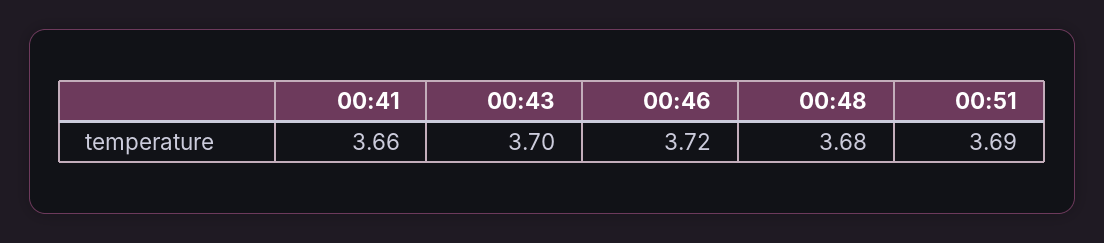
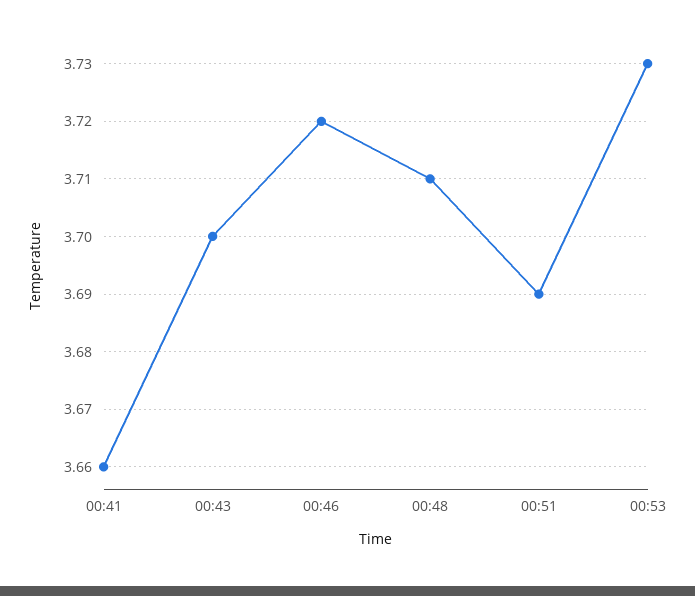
00:48: 3.68 -> 3.71
00:53: none -> 3.73

